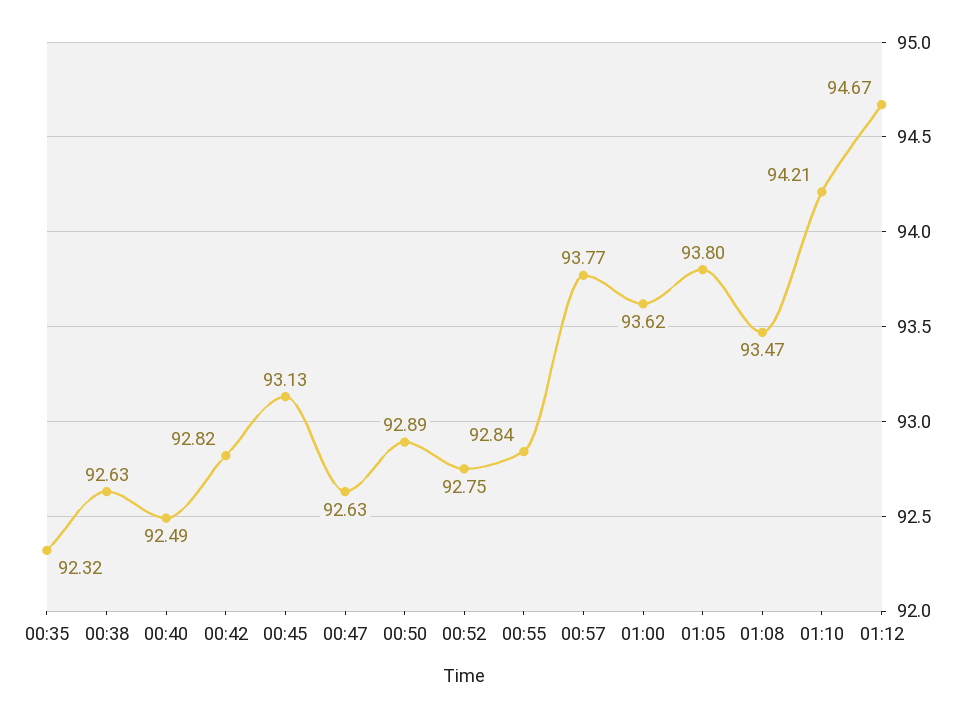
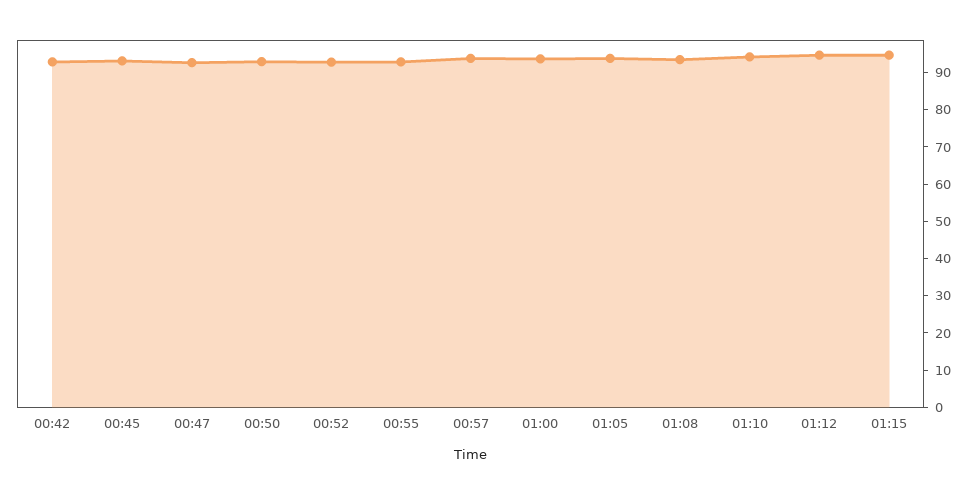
00:35: 92.32 -> none
00:38: 92.63 -> none
00:40: 92.49 -> none
01:15: none -> 95

